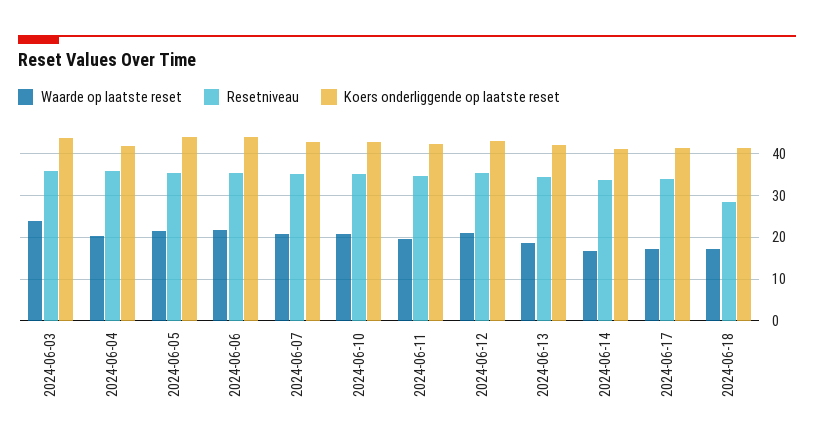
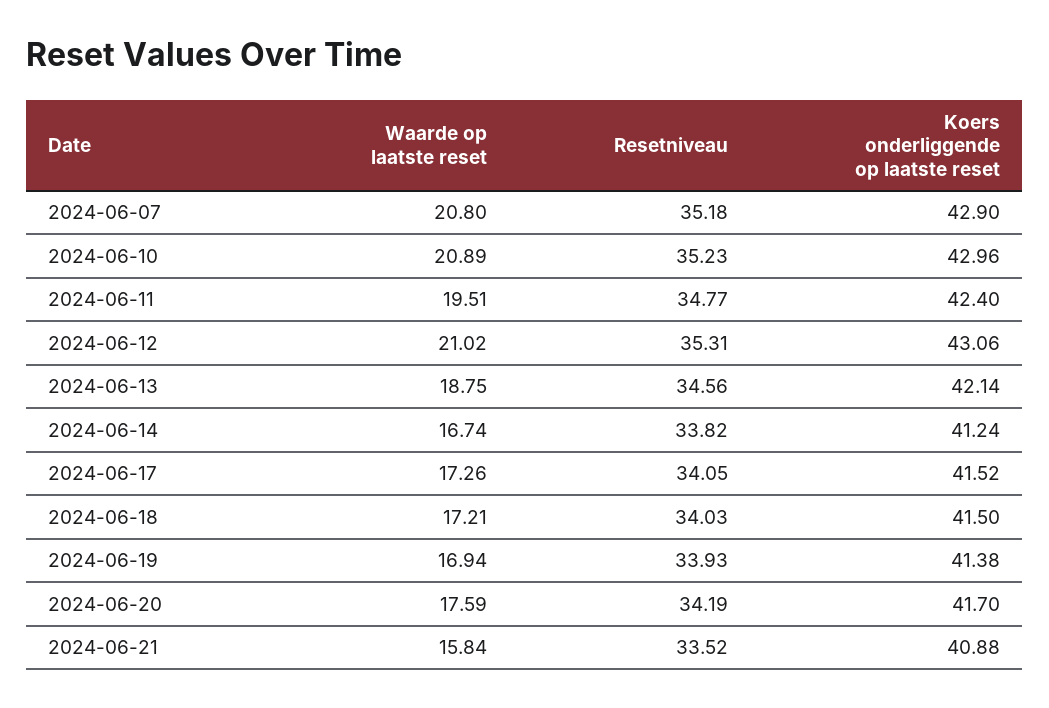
Waarde op laatste reset, 2024-06-03: 24 -> none
Resetniveau, 2024-06-03: 36 -> none
Koers onderliggende op laatste reset, 2024-06-03: 44 -> none
Waarde op laatste reset, 2024-06-04: 20 -> none
Resetniveau, 2024-06-04: 36 -> none
Koers onderliggende op laatste reset, 2024-06-04: 42 -> none
Waarde op laatste reset, 2024-06-05: 22 -> none
Resetniveau, 2024-06-05: 36 -> none
Koers onderliggende op laatste reset, 2024-06-05: 44 -> none
Waarde op laatste reset, 2024-06-06: 22 -> none
Resetniveau, 2024-06-06: 36 -> none
Koers onderliggende op laatste reset, 2024-06-06: 44 -> none
Resetniveau, 2024-06-18: 28 -> 34.03
Waarde op laatste reset, 2024-06-19: none -> 16.94
Resetniveau, 2024-06-19: none -> 33.93
Koers onderliggende op laatste reset, 2024-06-19: none -> 41.38
Waarde op laatste reset, 2024-06-20: none -> 17.59
Resetniveau, 2024-06-20: none -> 34.19
Koers onderliggende op laatste reset, 2024-06-20: none -> 41.7
Waarde op laatste reset, 2024-06-21: none -> 15.84
Resetniveau, 2024-06-21: none -> 33.52
Koers onderliggende op laatste reset, 2024-06-21: none -> 40.88

